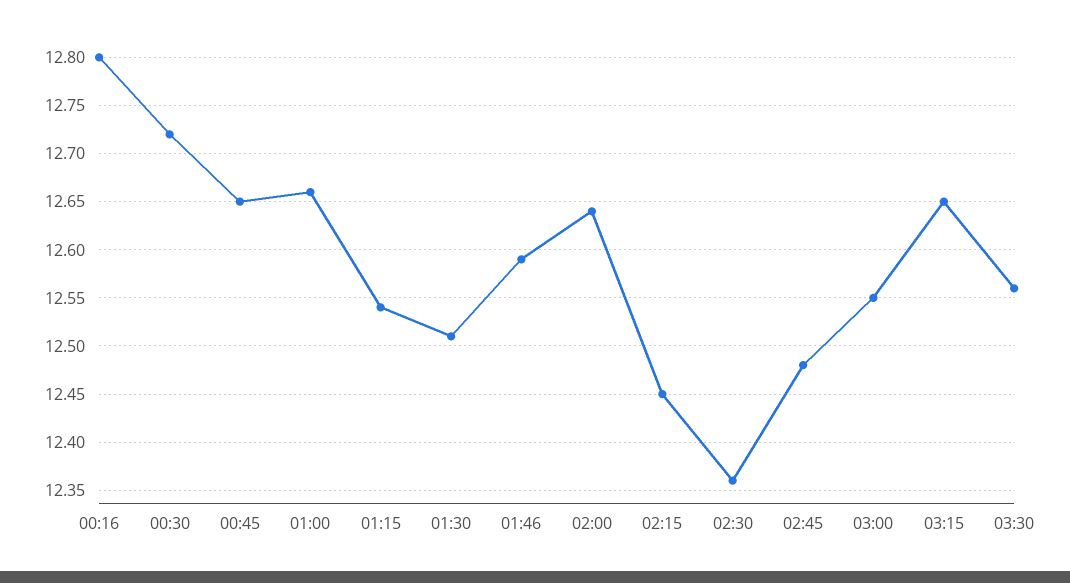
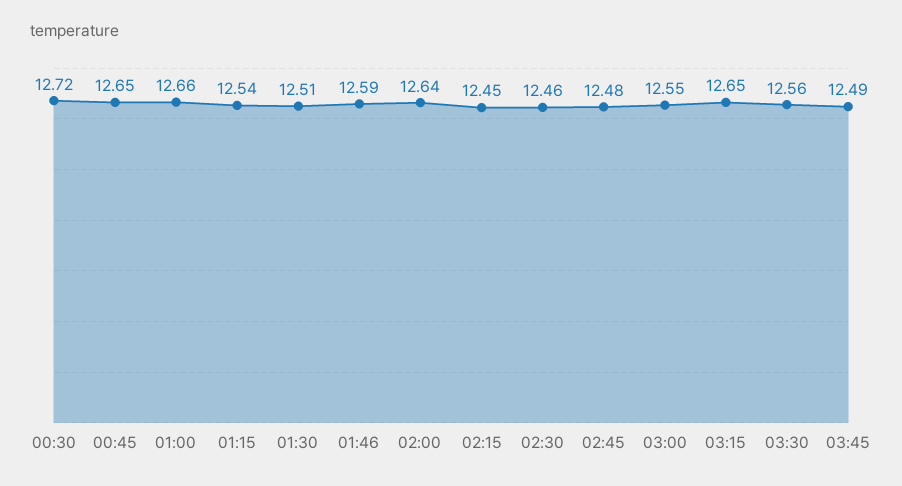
00:16: 12.8 -> none
02:30: 12.36 -> 12.46
03:45: none -> 12.49

